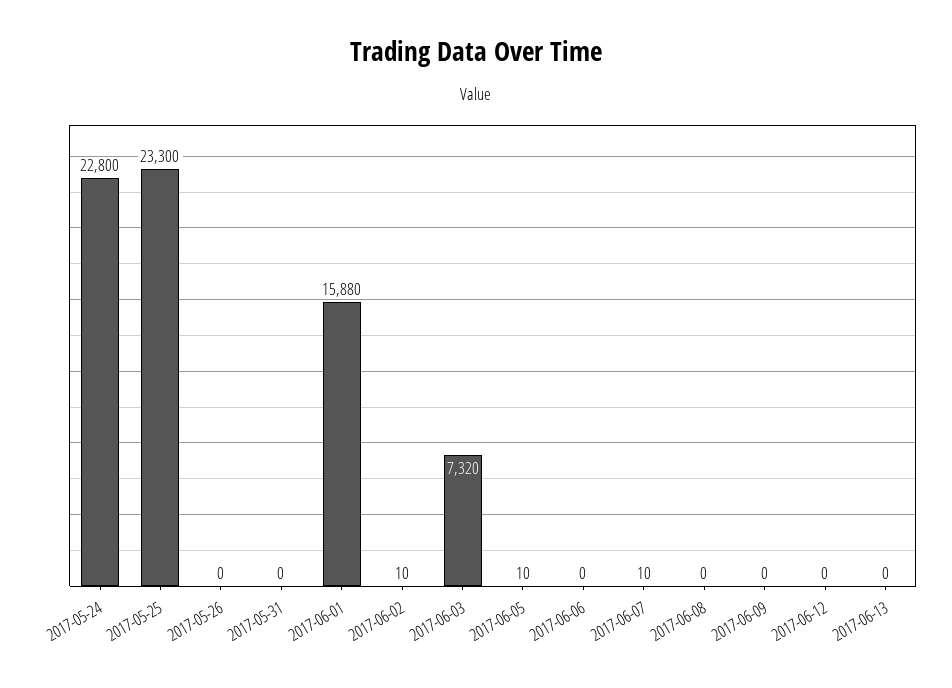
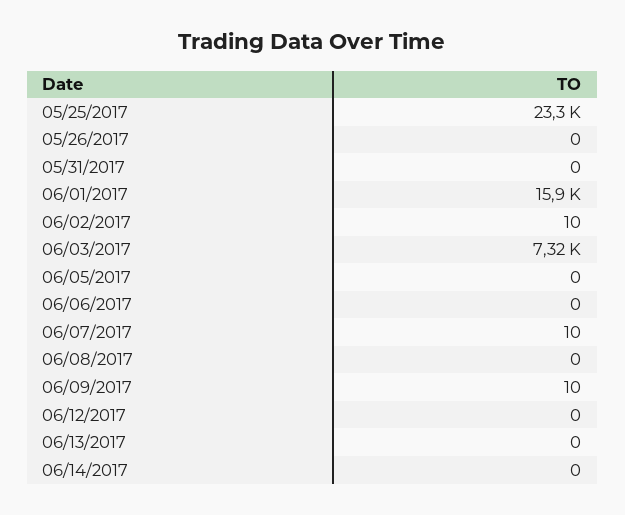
2017-05-24: 22800 -> none
2017-06-05: 10 -> 0
2017-06-09: 0 -> 10
06/14/2017: none -> 0

